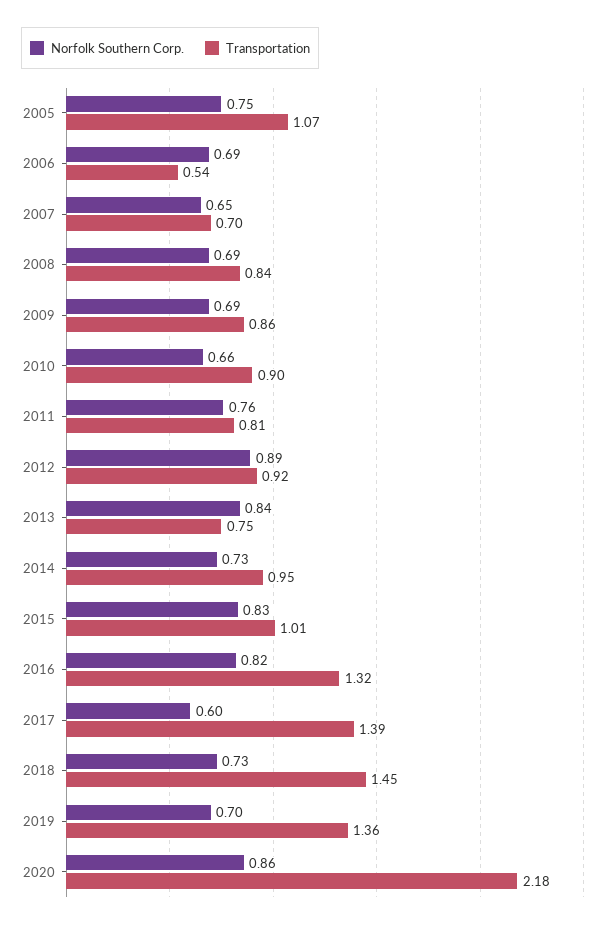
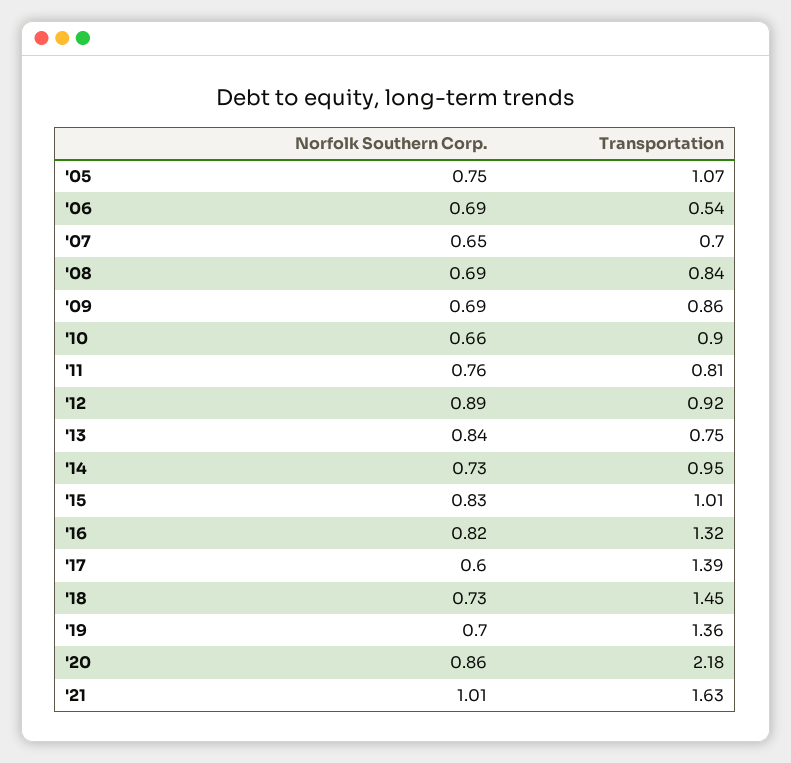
Norfolk Southern Corp., '21: none -> 1.01
Transportation, '21: none -> 1.63

